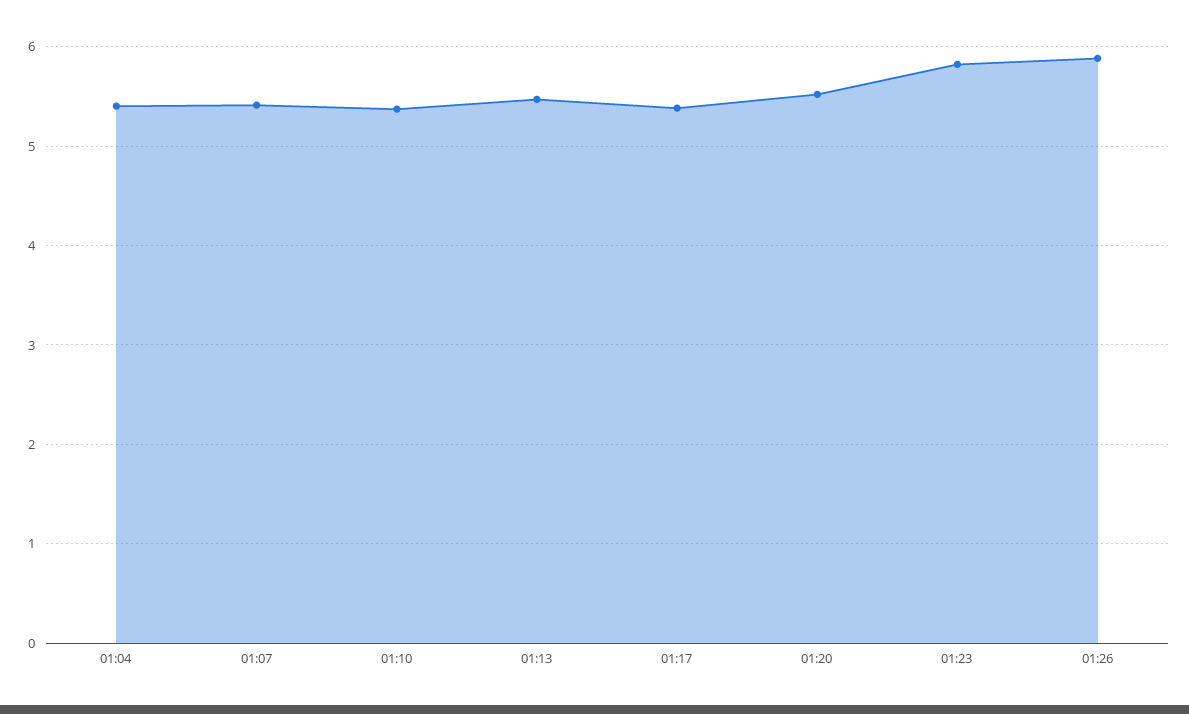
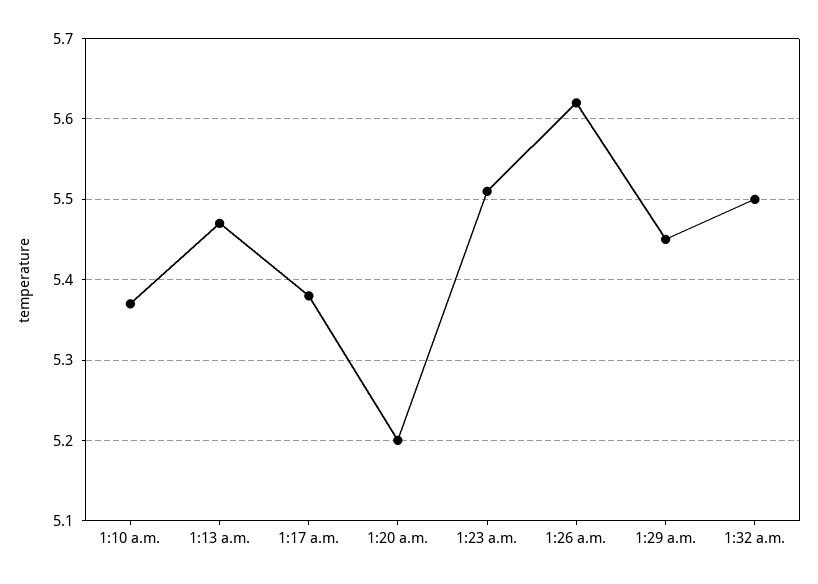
01:04: 5.4 -> none
01:07: 5.4 -> none
01:20: 5.5 -> 5.2
01:23: 5.8 -> 5.51
01:26: 5.9 -> 5.62
1:29 a.m.: none -> 5.45
1:32 a.m.: none -> 5.5

